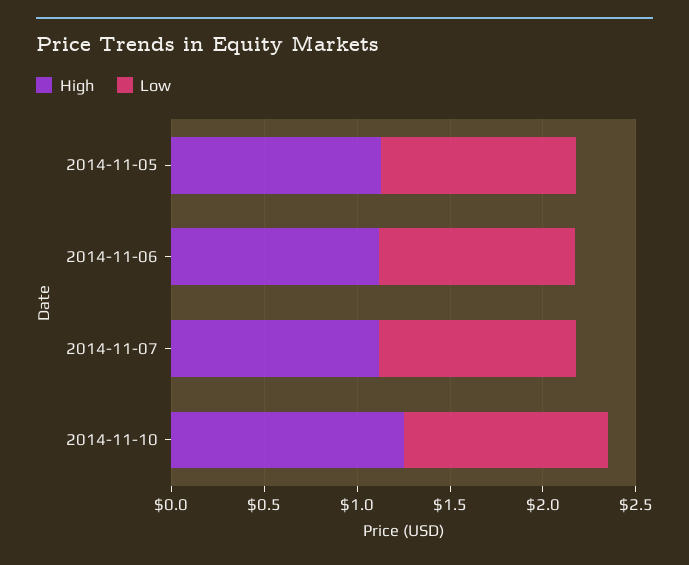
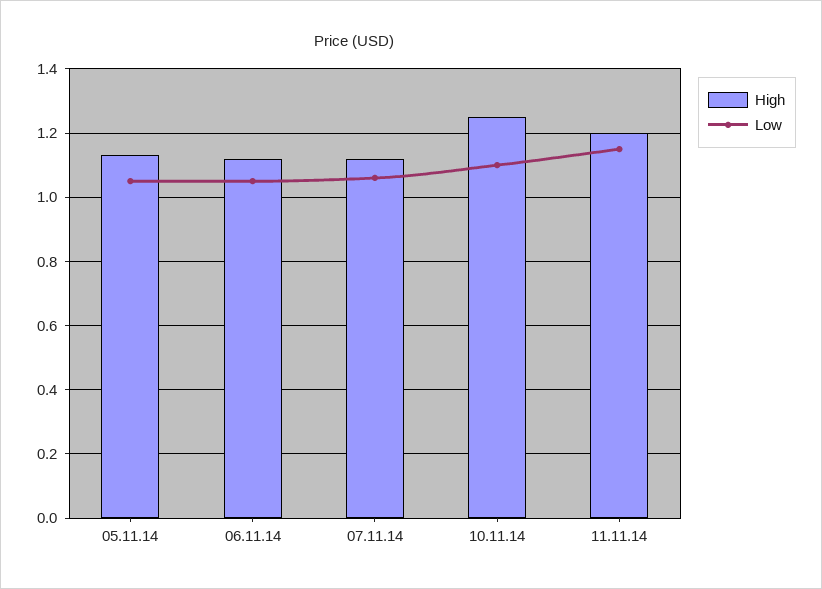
High, 11.11.14: none -> 1.2
Low, 11.11.14: none -> 1.15

